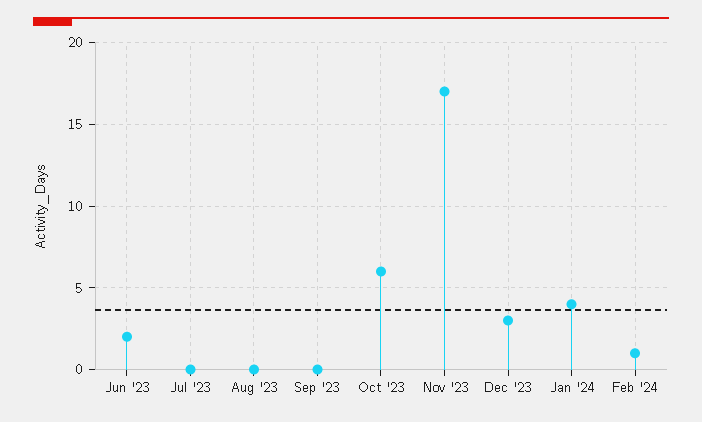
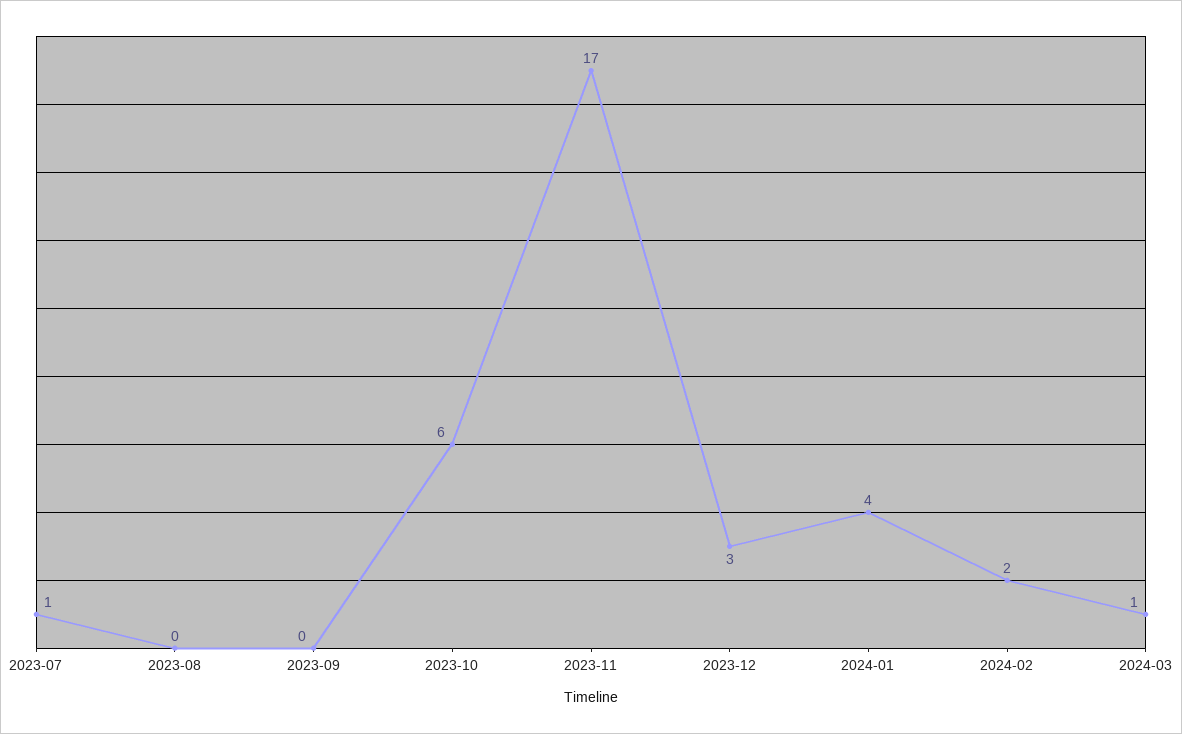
Jun '23: 2 -> none
Jul '23: 0 -> 1
Feb '24: 1 -> 2
2024-03: none -> 1

